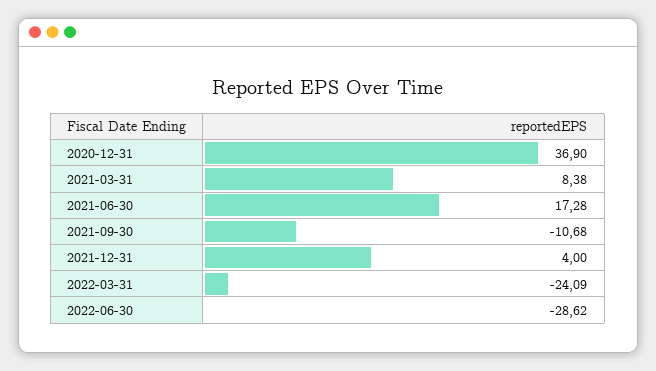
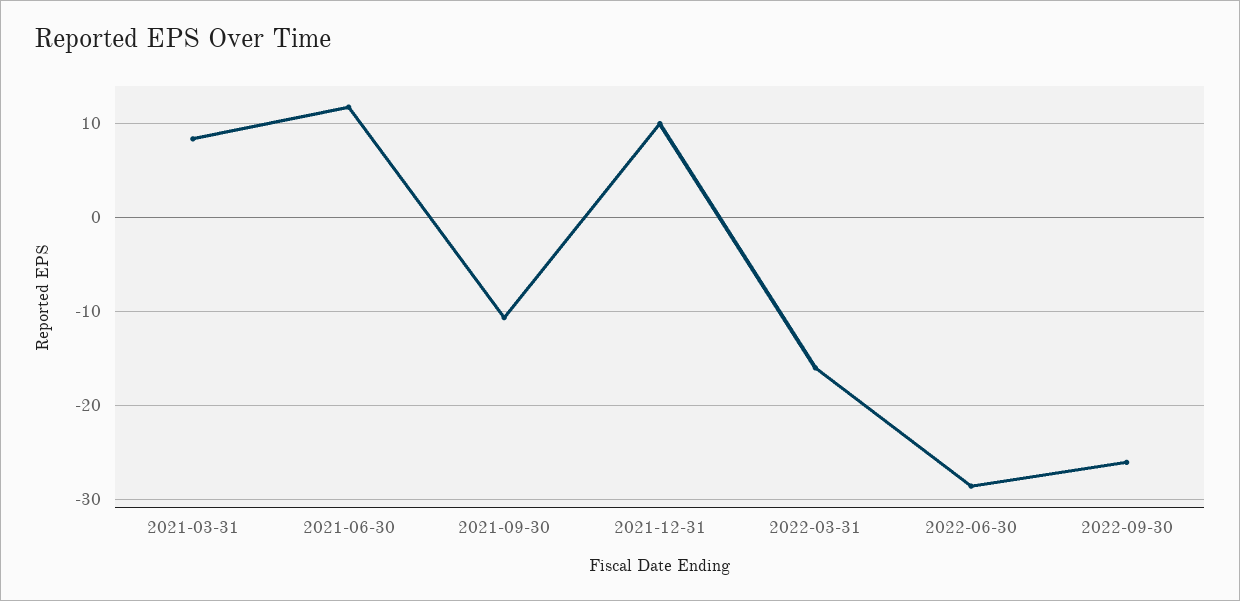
2020-12-31: 36.9 -> none
2021-06-30: 17.28 -> 12
2021-12-31: 4 -> 10
2022-03-31: -24.09 -> -16
2022-09-30: none -> -26

